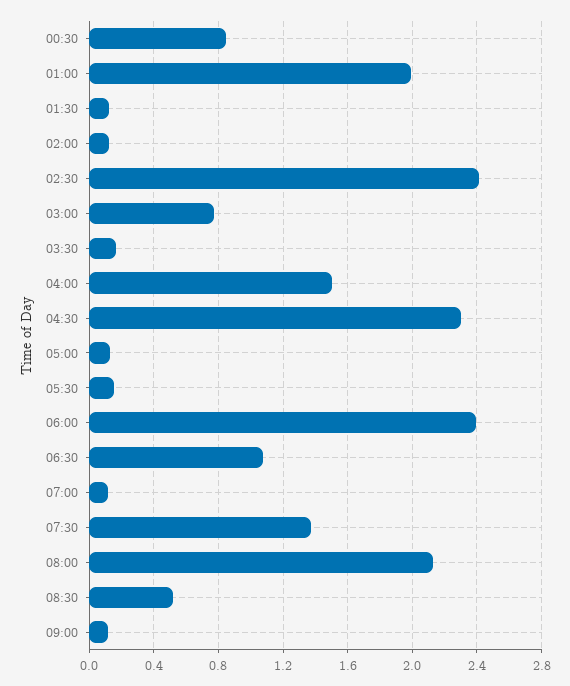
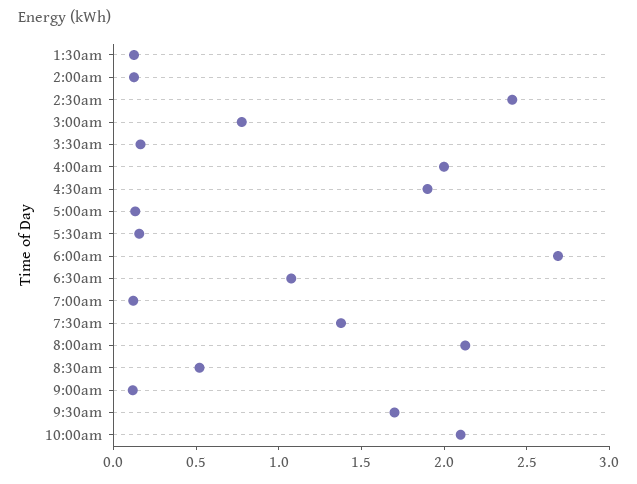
00:30: 0.85 -> none
01:00: 2 -> none
04:00: 1.5 -> 2
04:30: 2.3 -> 1.9
06:00: 2.4 -> 2.7
9:30am: none -> 1.7
10:00am: none -> 2.1

